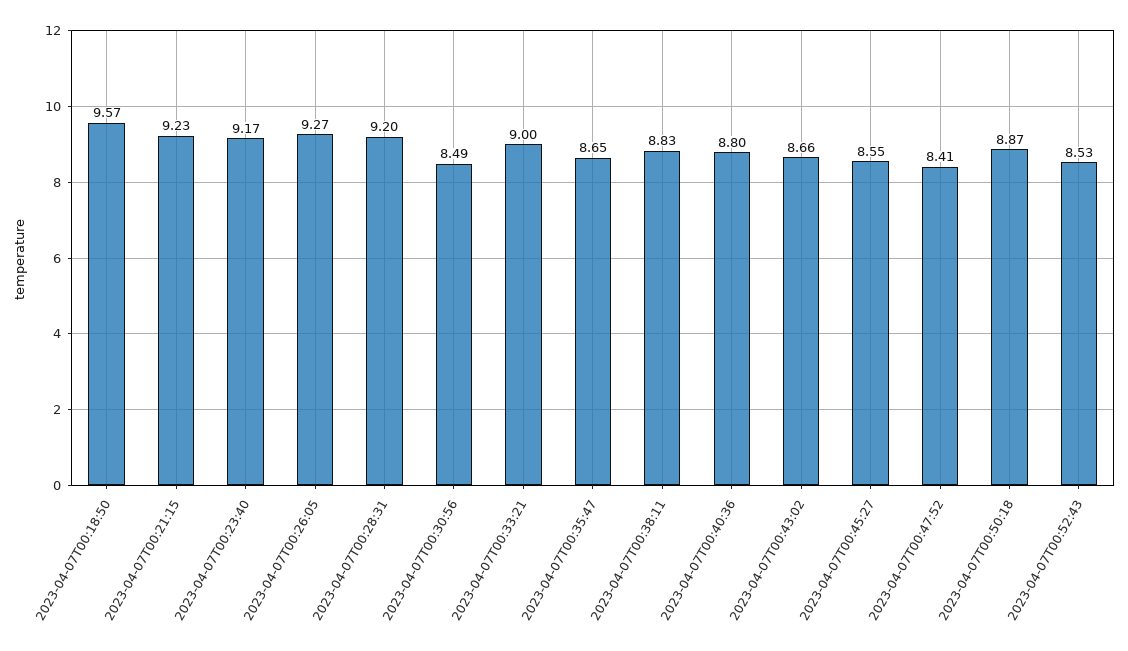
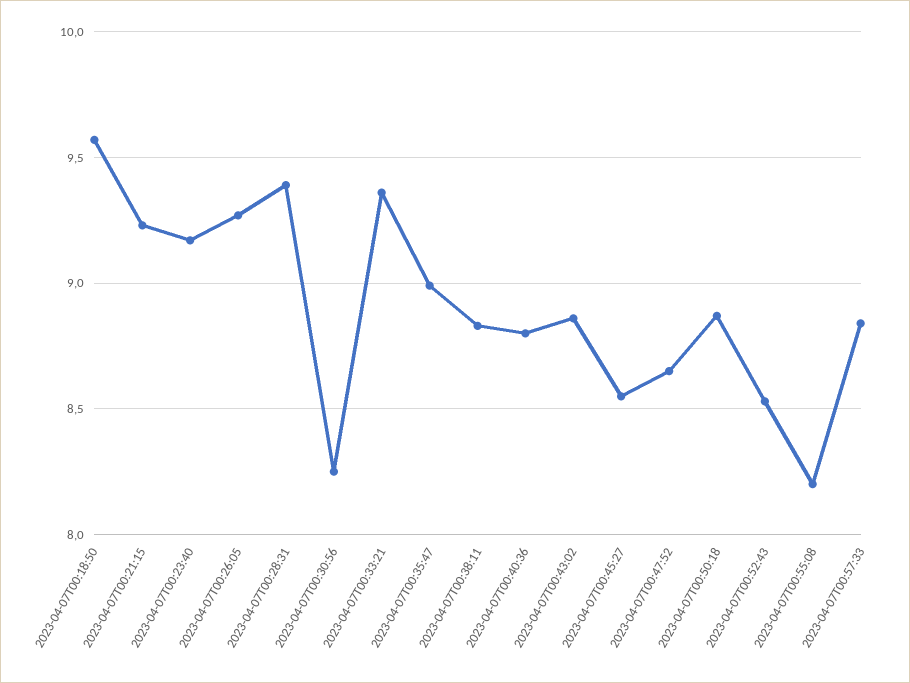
2023-04-07T00:28:31: 9.2 -> 9.4
2023-04-07T00:30:56: 8.49 -> 8.25
2023-04-07T00:33:21: 9 -> 9.35
2023-04-07T00:35:47: 8.65 -> 9
2023-04-07T00:43:02: 8.66 -> 8.85
2023-04-07T00:47:52: 8.41 -> 8.65
2023-04-07T00:55:08: none -> 8.2
2023-04-07T00:57:33: none -> 8.85

